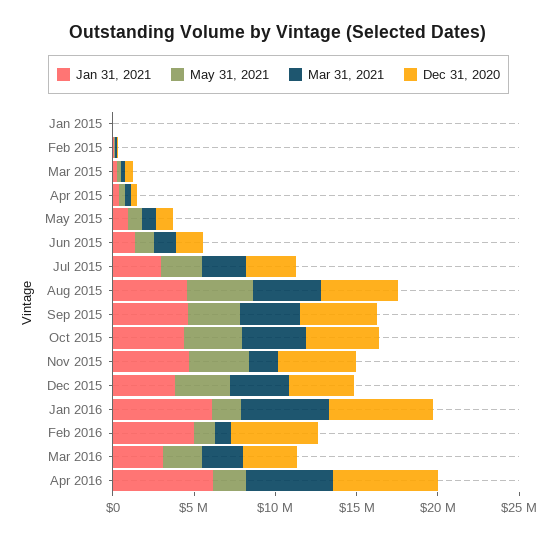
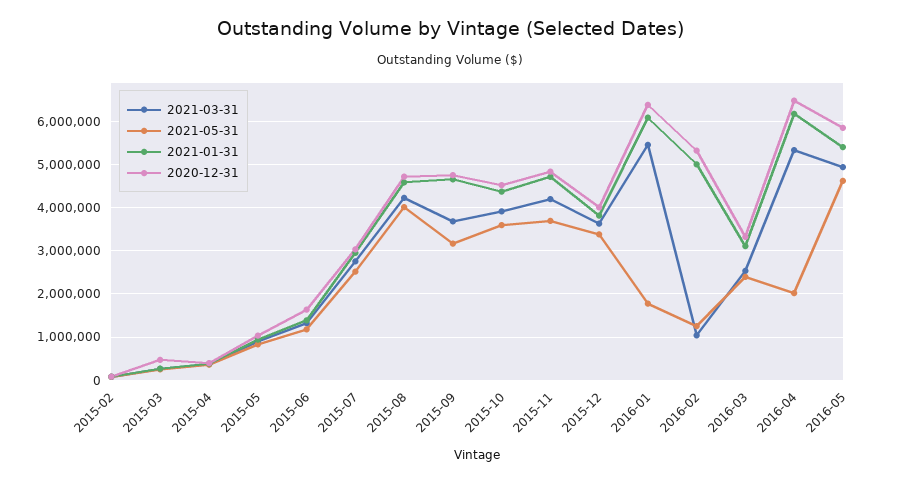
Jan 31, 2021, Jan 2015: 0 -> none
May 31, 2021, Jan 2015: 0 -> none
Mar 31, 2021, Jan 2015: 0 -> none
Dec 31, 2020, Jan 2015: 0 -> none
Mar 31, 2021, Nov 2015: 2000000 -> 4200000
Mar 31, 2021, 2016-05: none -> 5000000
May 31, 2021, 2016-05: none -> 4600000
Jan 31, 2021, 2016-05: none -> 5400000
Dec 31, 2020, 2016-05: none -> 5800000

